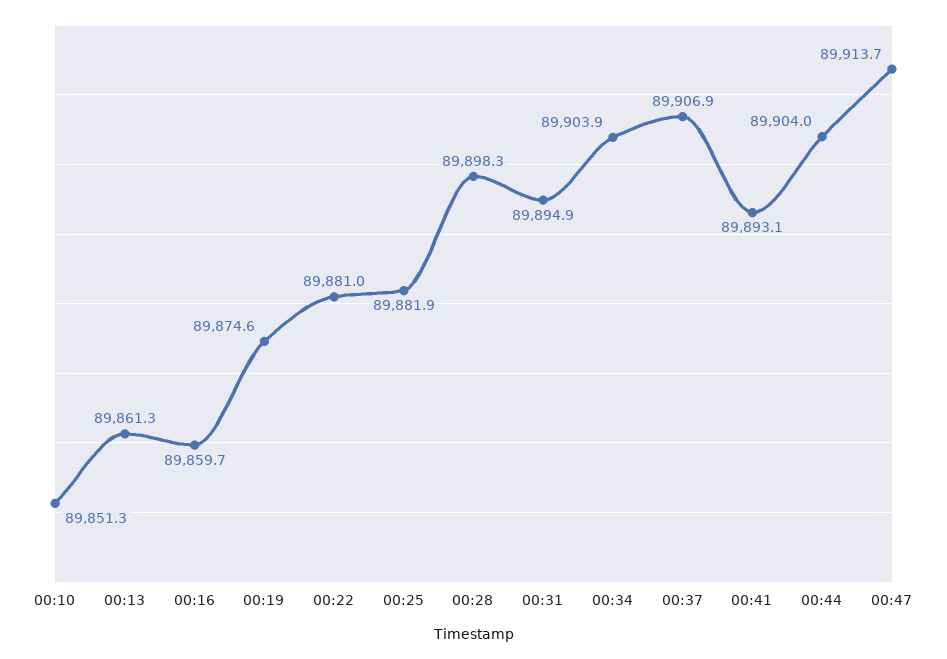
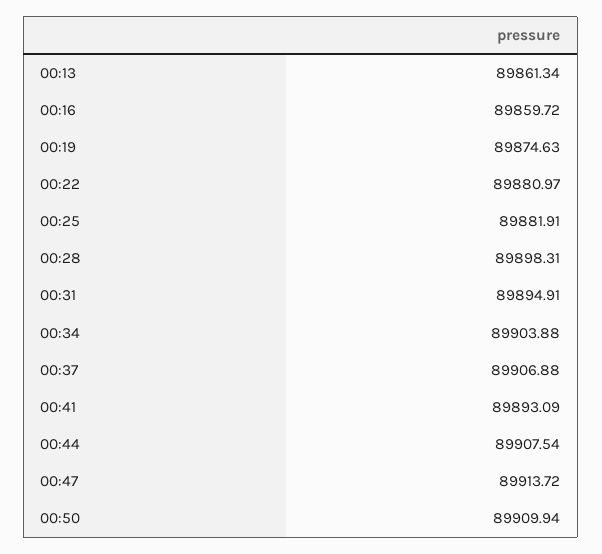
00:10: 89851.3 -> none
00:44: 89904 -> 89907.54
00:50: none -> 89909.94

